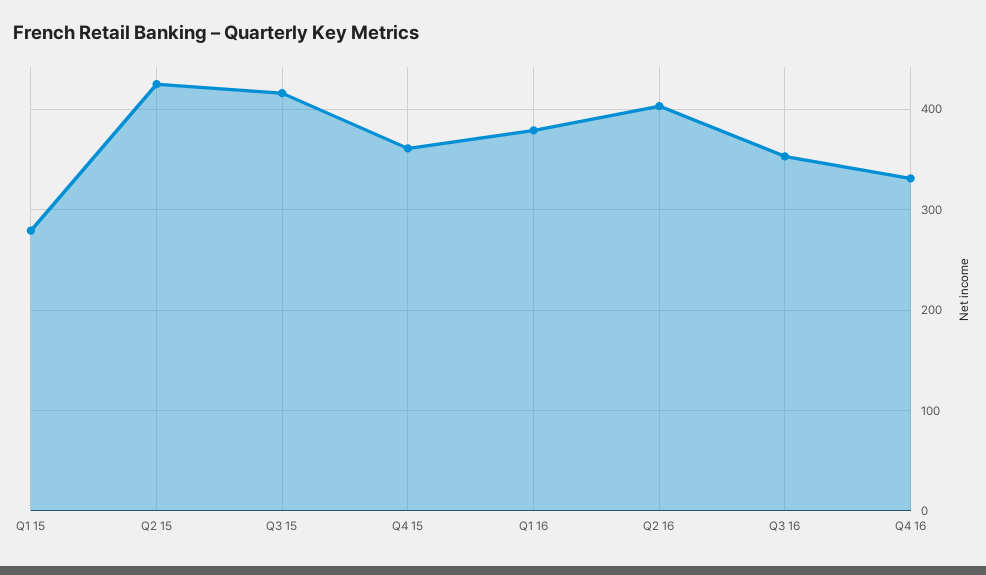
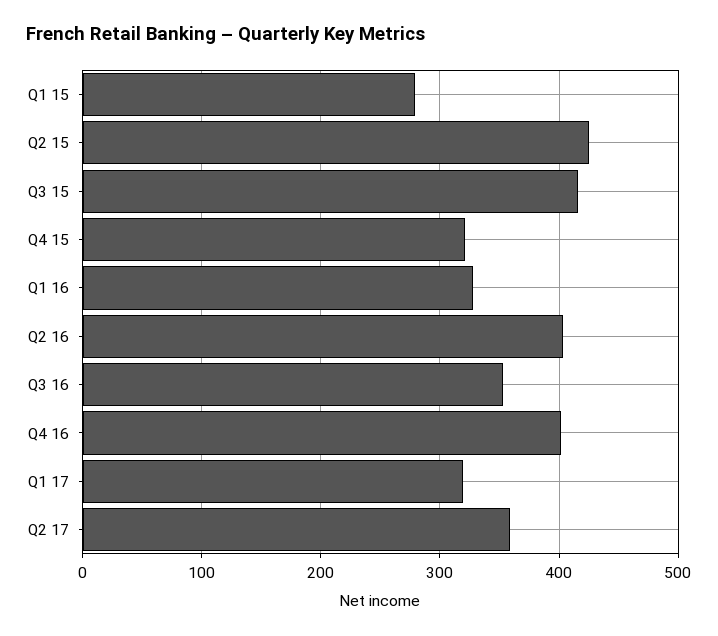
Q4 15: 360 -> 320
Q1 16: 380 -> 330
Q4 16: 330 -> 400
Q1 17: none -> 320
Q2 17: none -> 360

